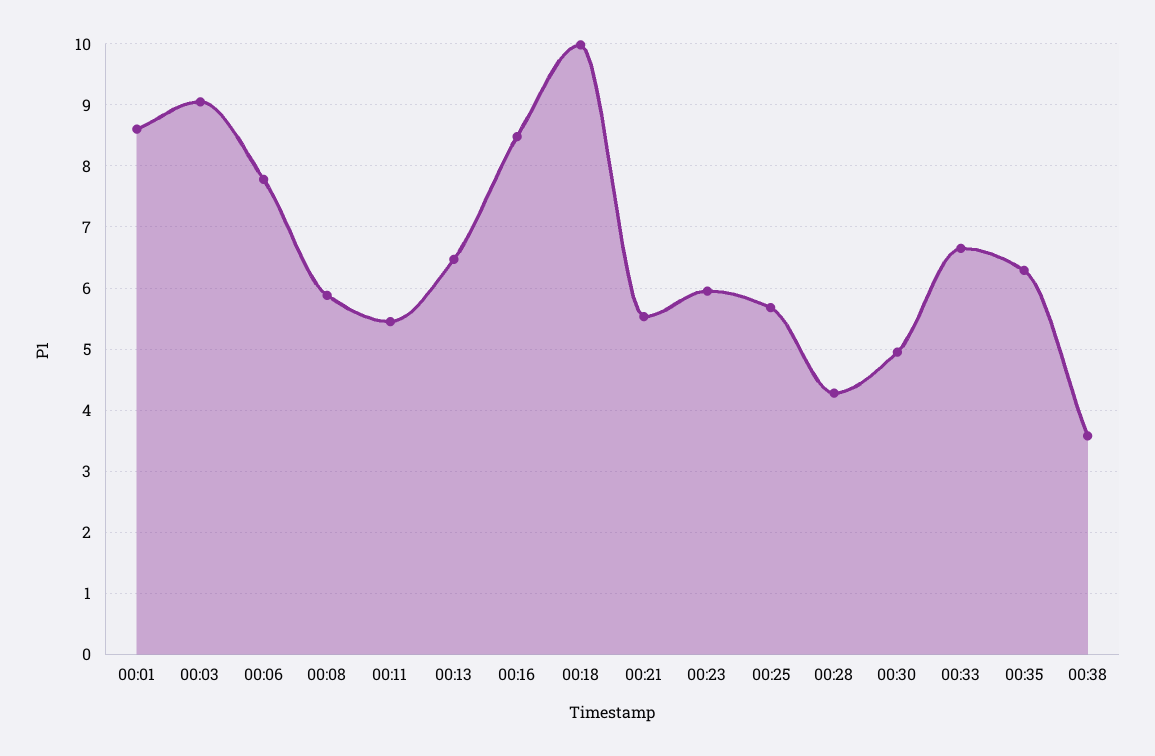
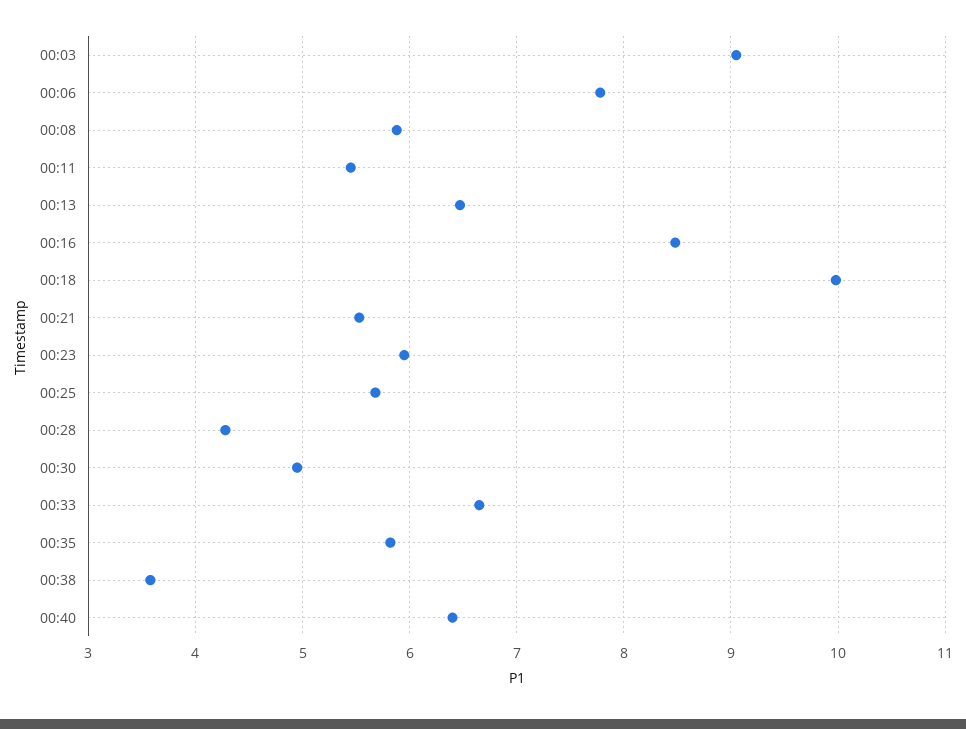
00:01: 8.6 -> none
00:35: 6.3 -> 5.8
00:40: none -> 6.4

